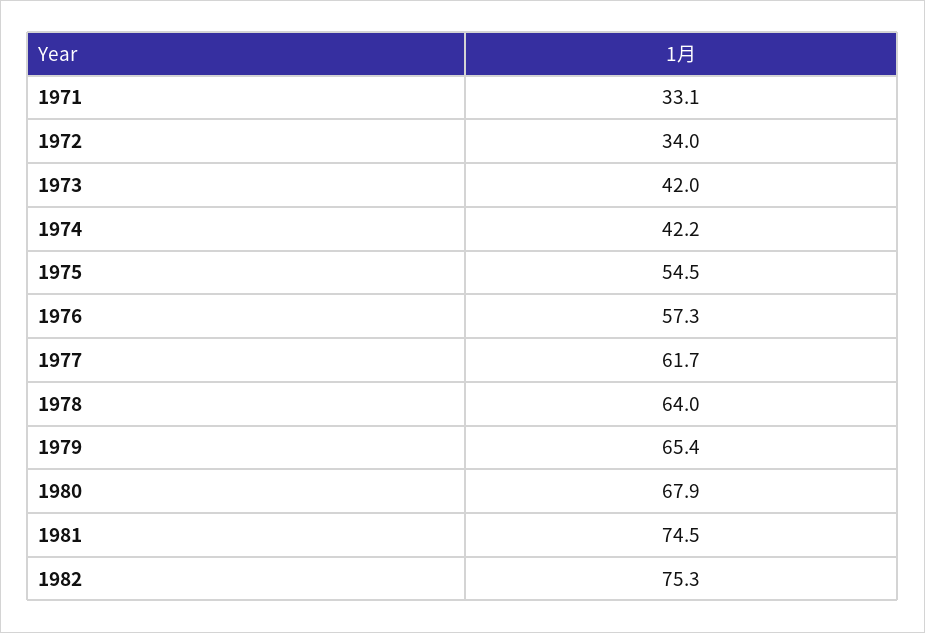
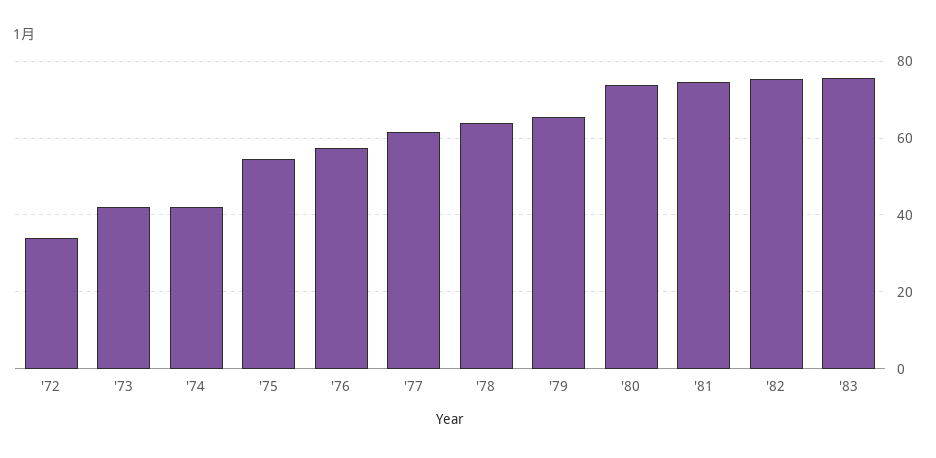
1971: 33.1 -> none
1980: 67.9 -> 74
'83: none -> 76

